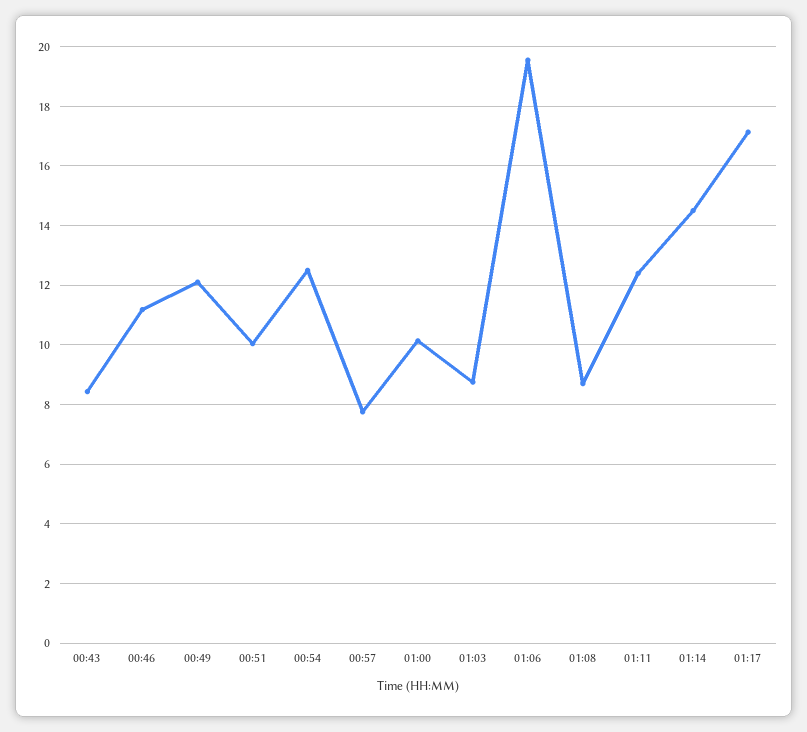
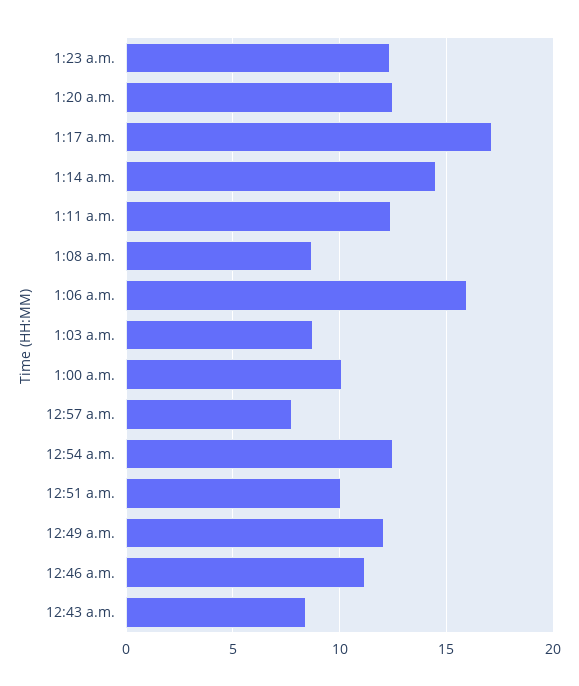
01:06: 19.5 -> 16
1:23 a.m.: none -> 12.5
1:20 a.m.: none -> 12.5

